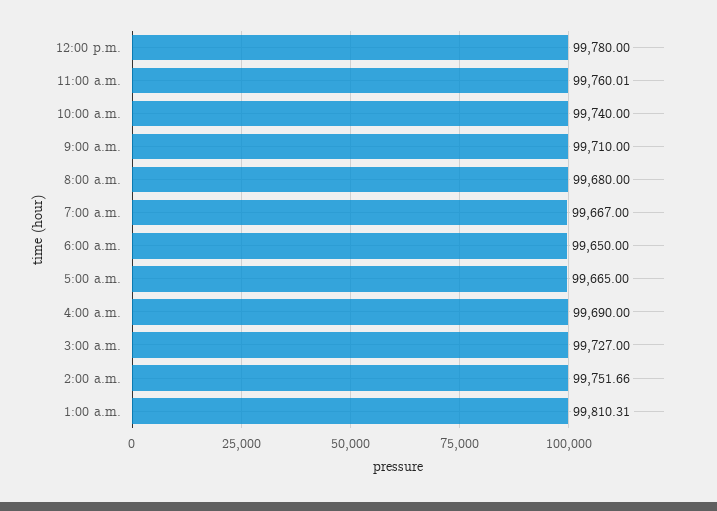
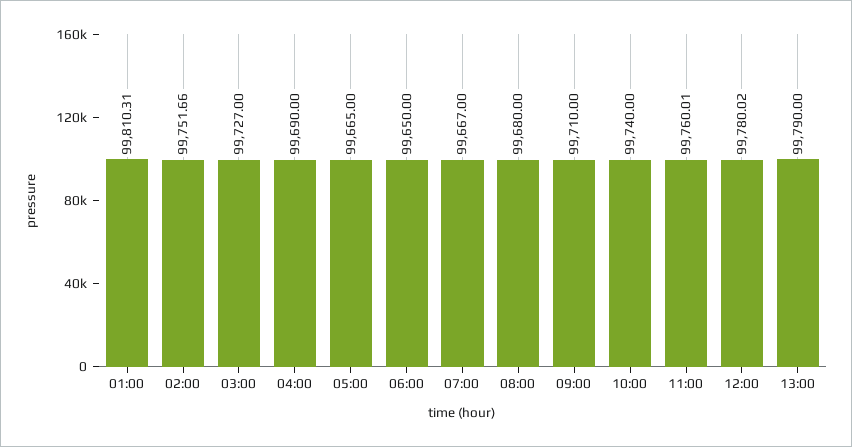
12:00 p.m.: 99780 -> 99780.02
13:00: none -> 99790

